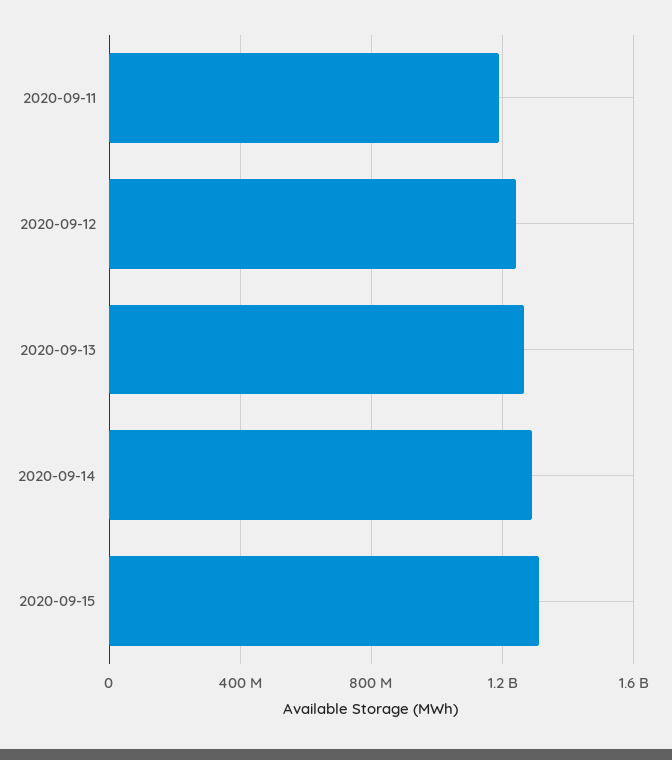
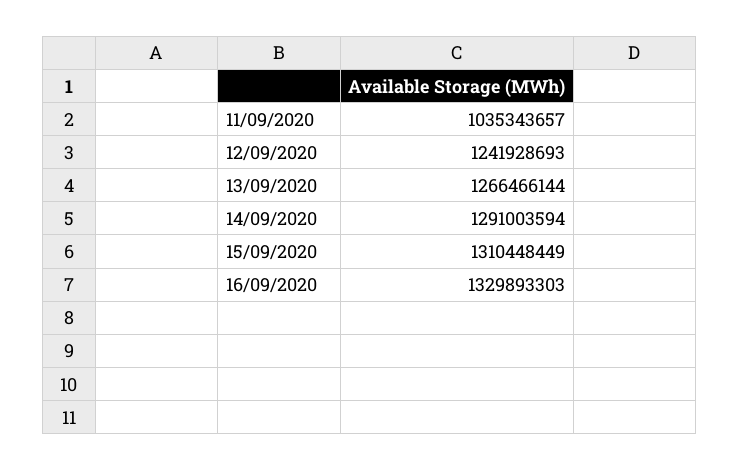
2020-09-11: 1200000000 -> 1035343657
16/09/2020: none -> 1329893303

